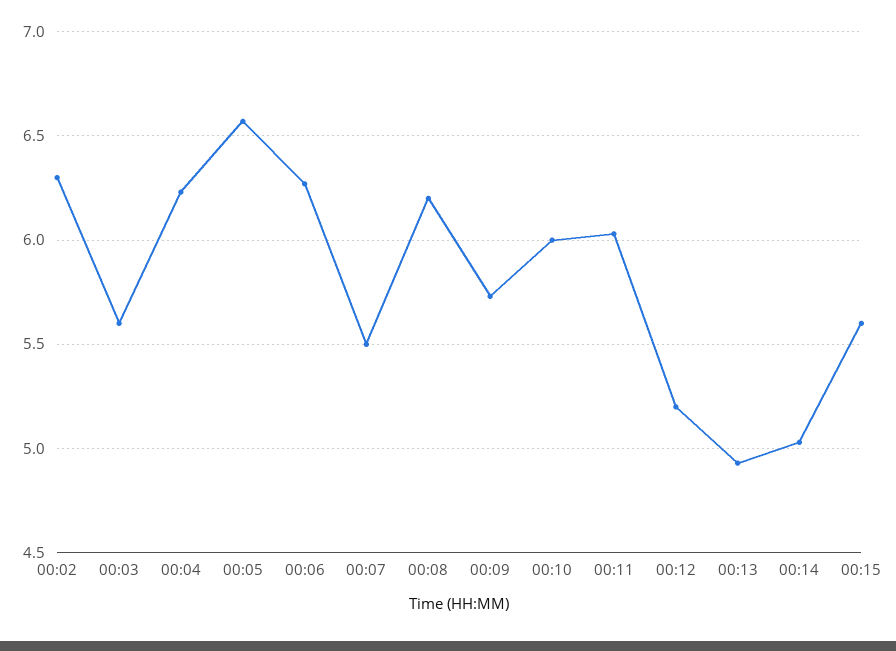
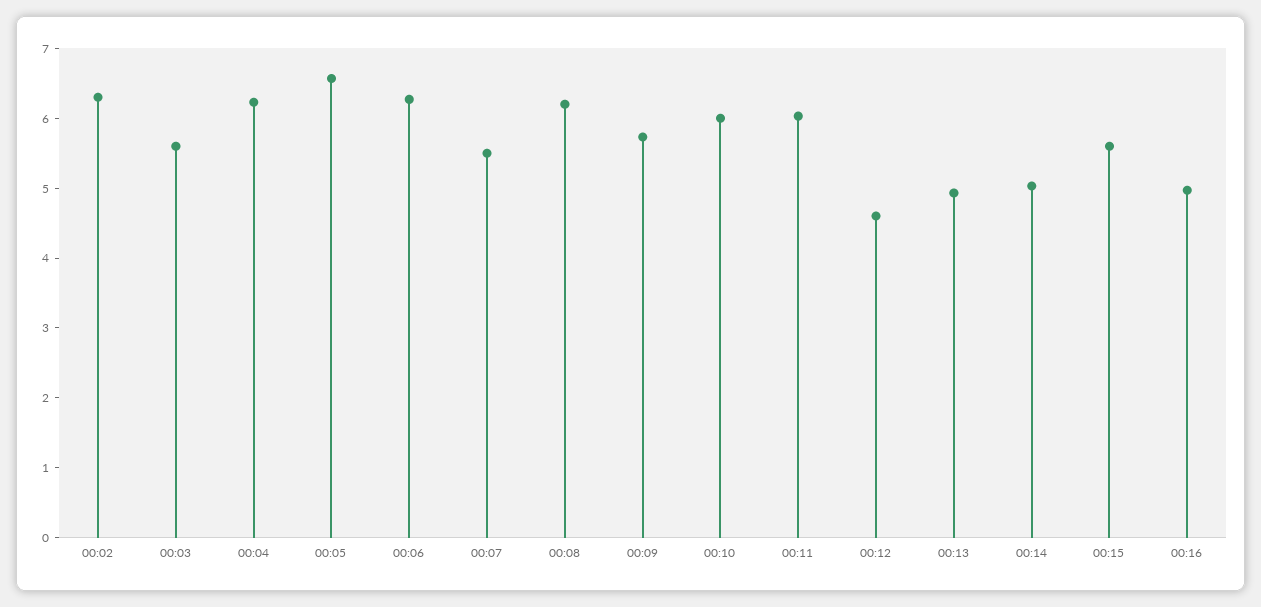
00:12: 5.2 -> 4.6
00:16: none -> 5

